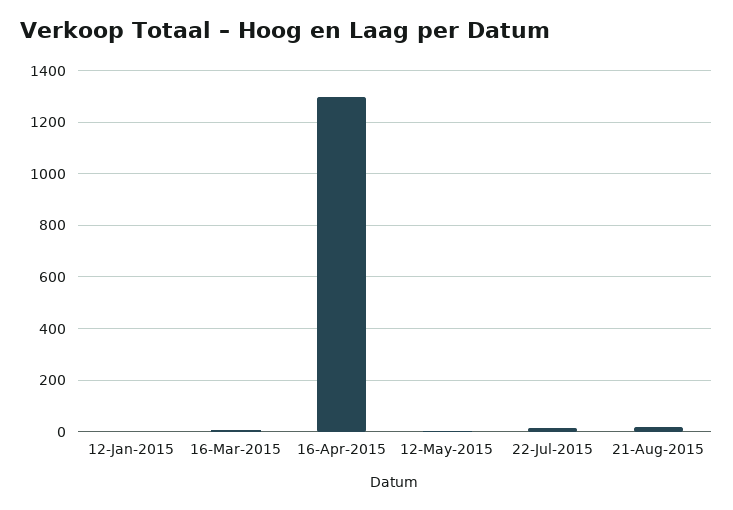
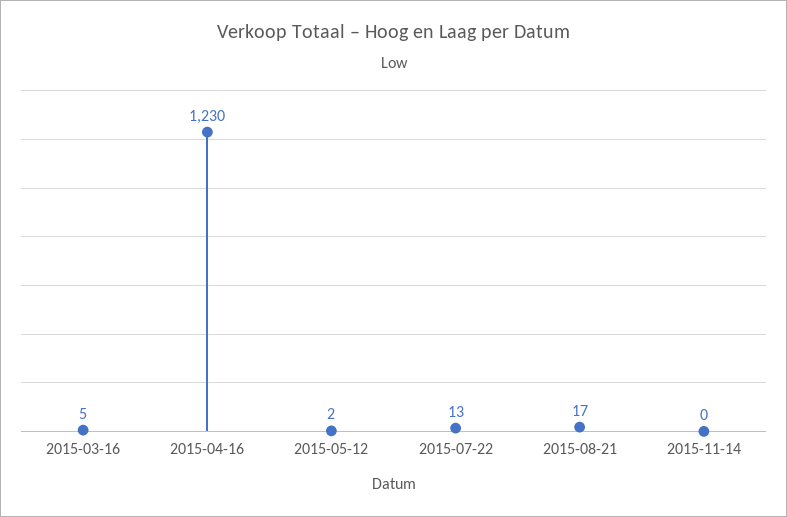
12-Jan-2015: 0 -> none
16-Apr-2015: 1300 -> 1230
2015-11-14: none -> 0

